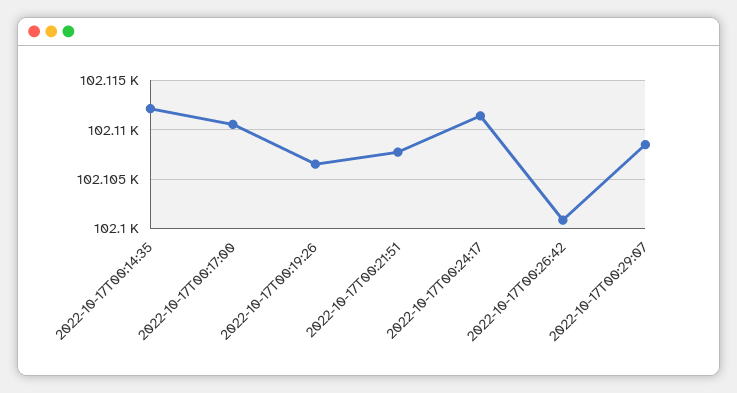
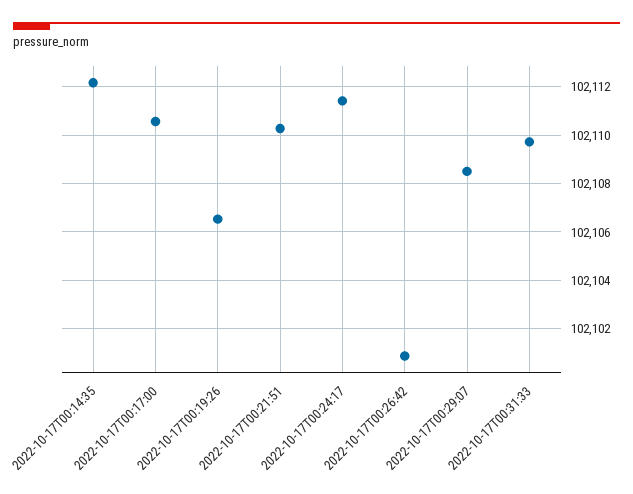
2022-10-17T00:21:51: 102108 -> 102110.25
2022-10-17T00:31:33: none -> 102109.75

